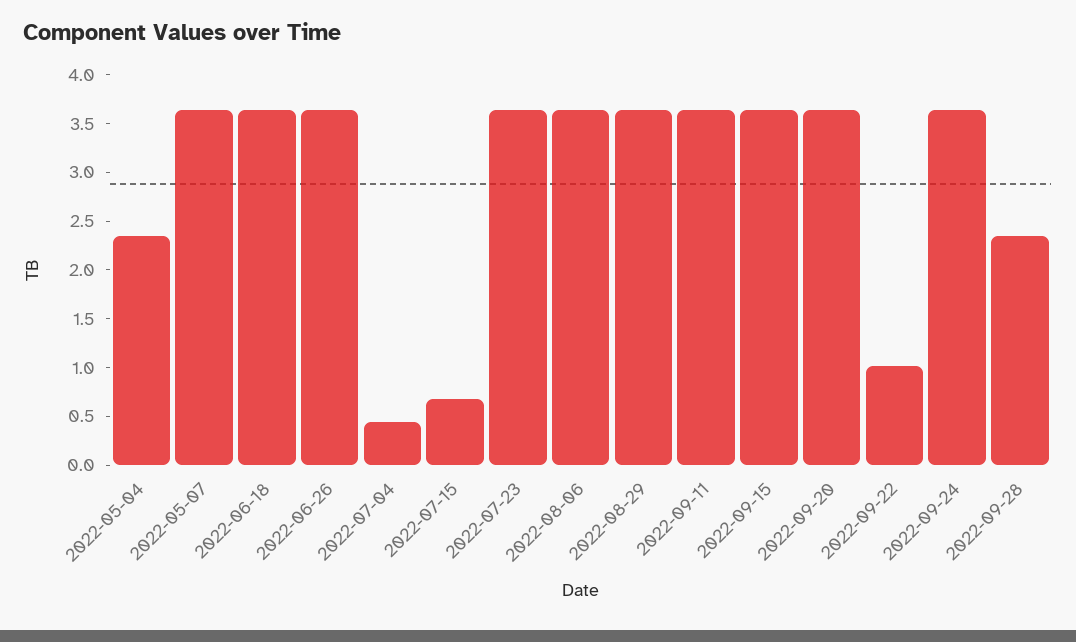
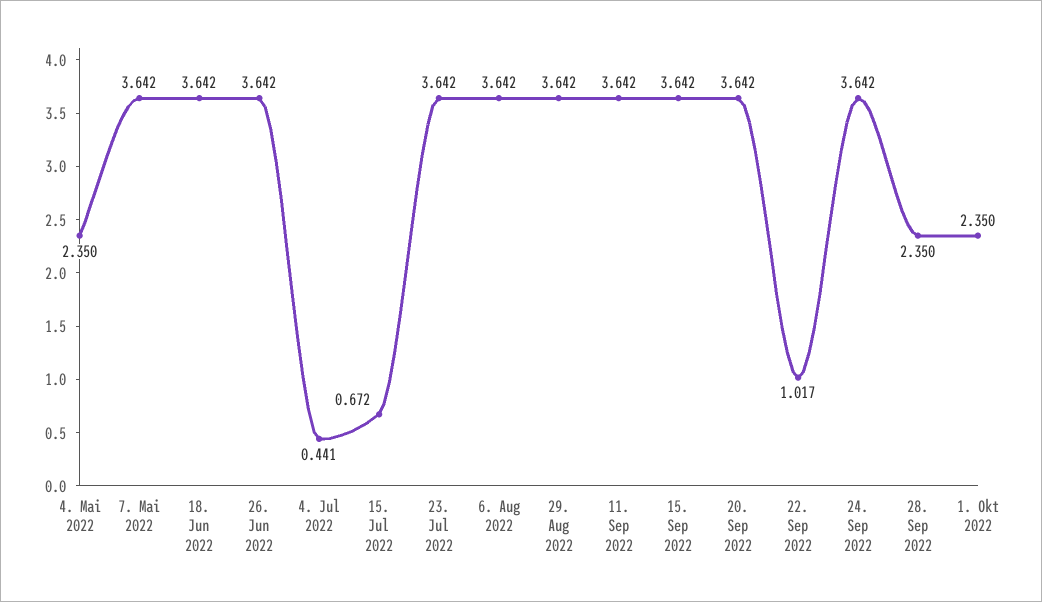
1. Okt 2022: none -> 2.35

